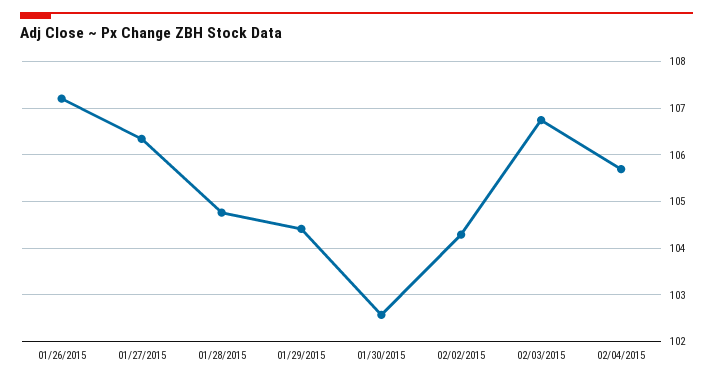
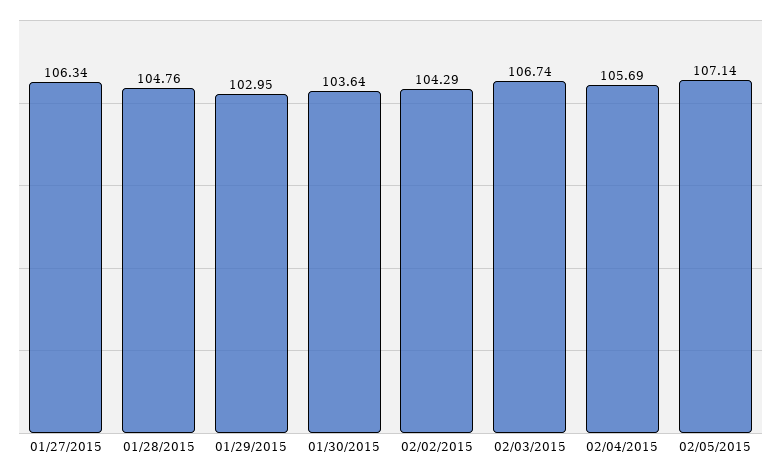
01/26/2015: 107.2 -> none
01/29/2015: 104.4 -> 102.95
01/30/2015: 102.6 -> 103.64
02/05/2015: none -> 107.14

